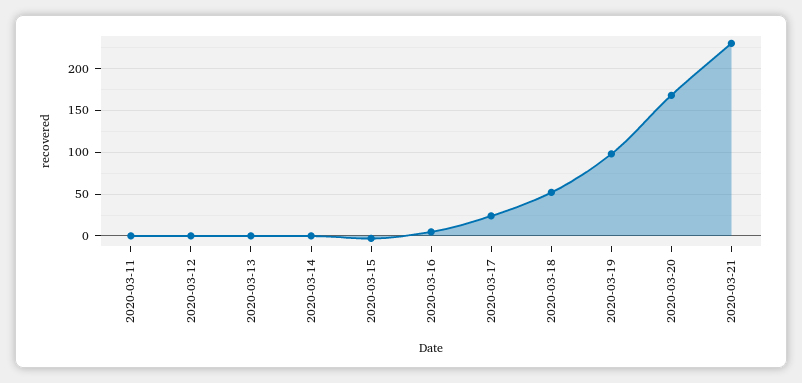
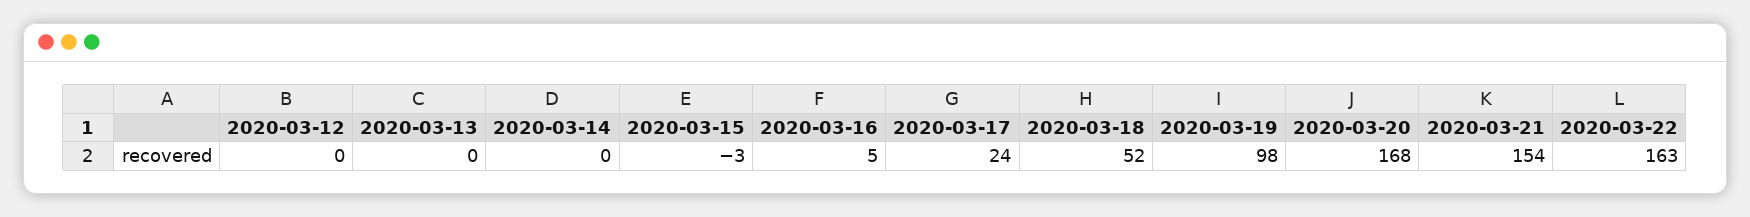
2020-03-11: 0 -> none
2020-03-21: 230 -> 154
2020-03-22: none -> 163

